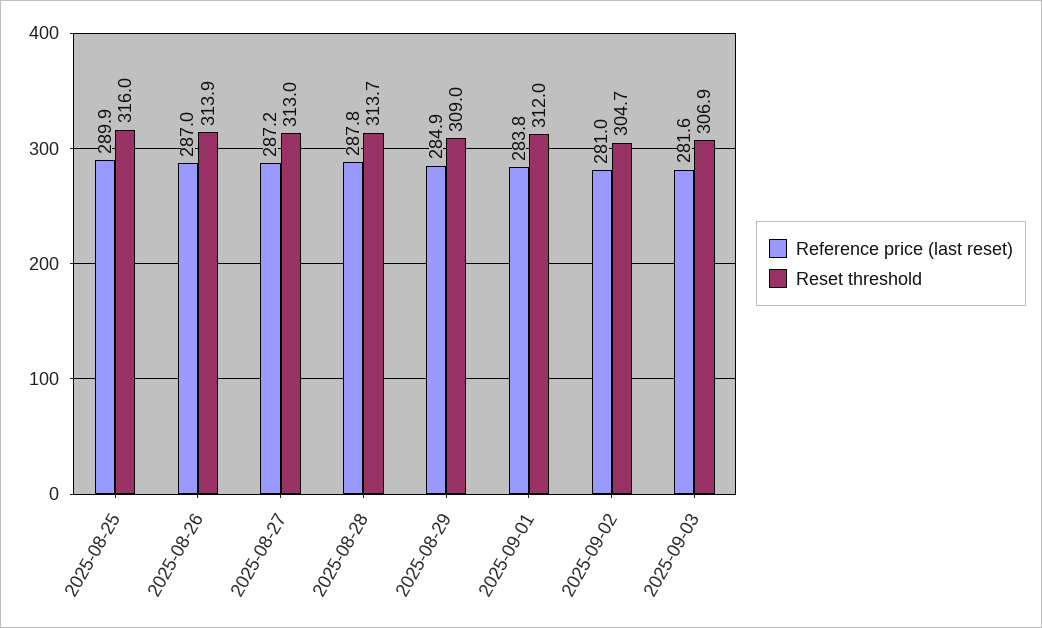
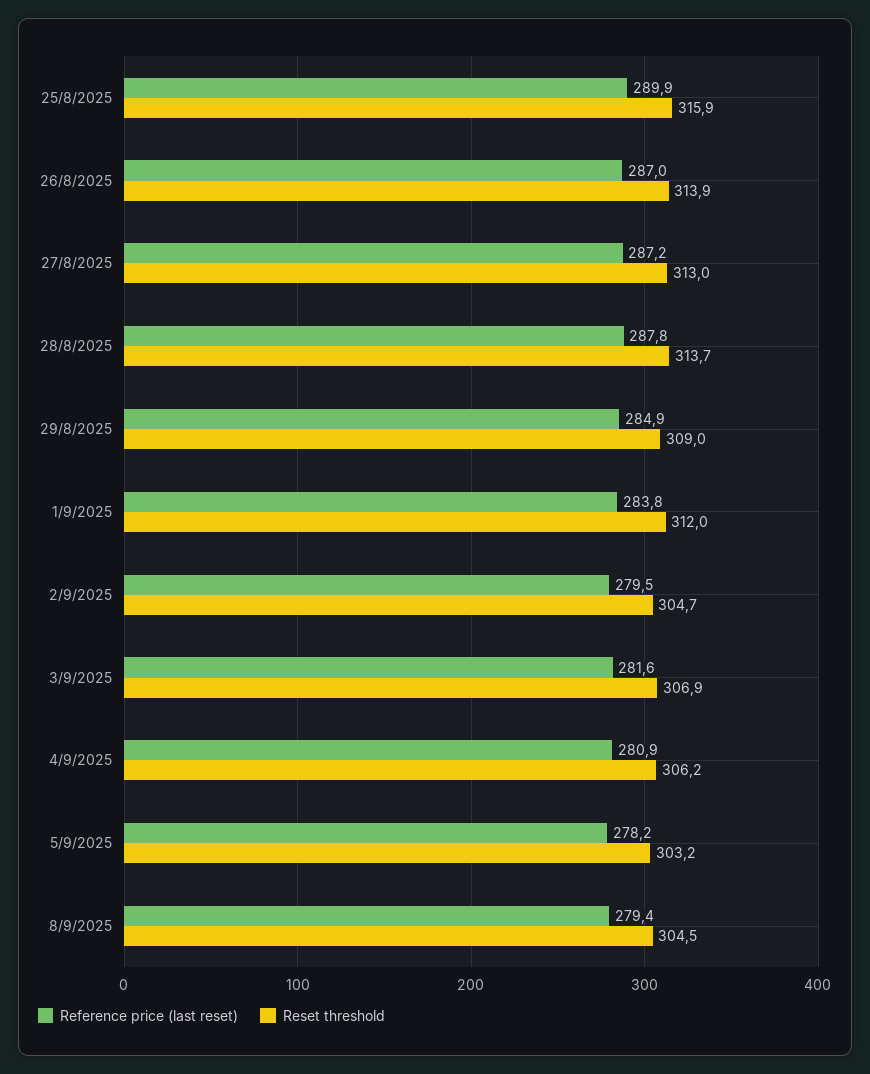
Reset threshold, 2025-08-25: 316 -> 315.9
Reference price (last reset), 2025-09-02: 281 -> 279.5
Reference price (last reset), 4/9/2025: none -> 280.9
Reset threshold, 4/9/2025: none -> 306.2
Reference price (last reset), 5/9/2025: none -> 278.2
Reset threshold, 5/9/2025: none -> 303.2
Reference price (last reset), 8/9/2025: none -> 279.4
Reset threshold, 8/9/2025: none -> 304.5

